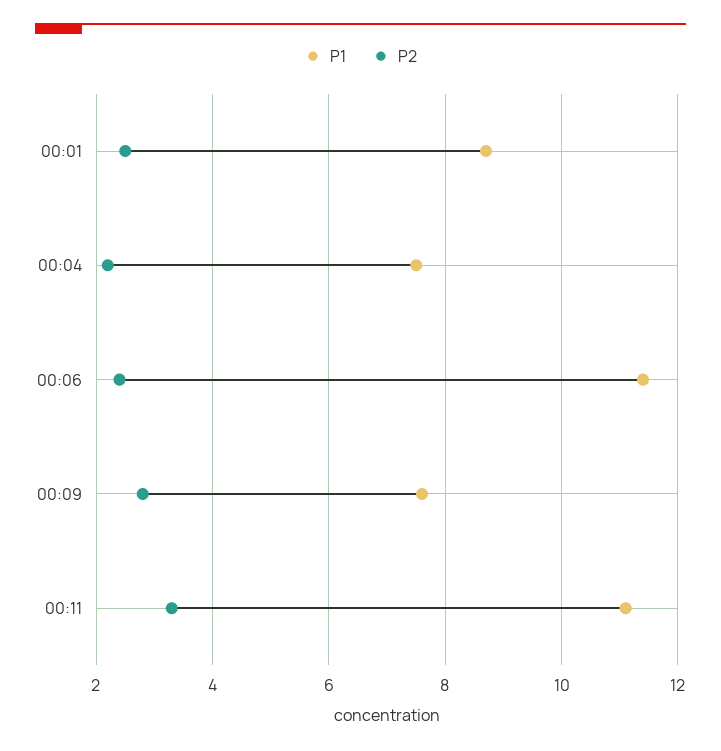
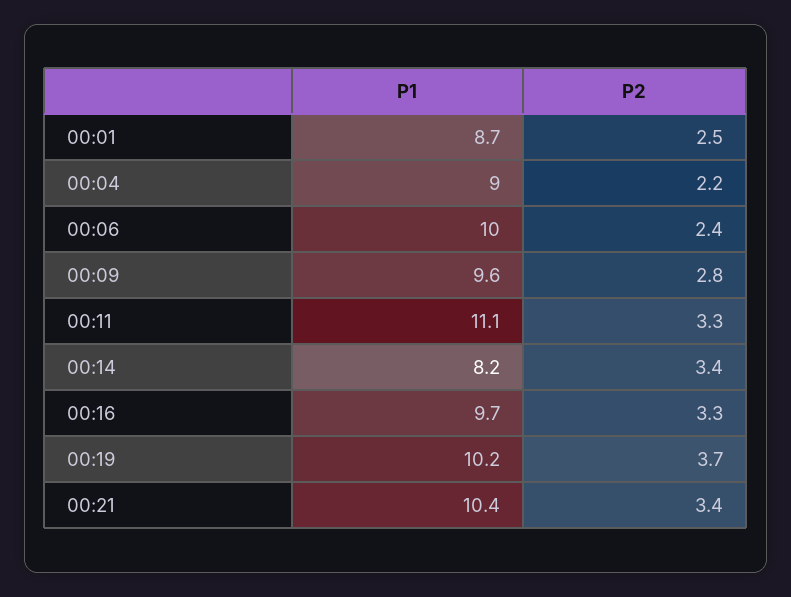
P1, 00:04: 7.5 -> 9
P1, 00:06: 11.5 -> 10
P1, 00:09: 7.5 -> 9.6
P1, 00:14: none -> 8.2
P2, 00:14: none -> 3.4
P1, 00:16: none -> 9.7
P2, 00:16: none -> 3.3
P1, 00:19: none -> 10.2
P2, 00:19: none -> 3.7
P1, 00:21: none -> 10.4
P2, 00:21: none -> 3.4

